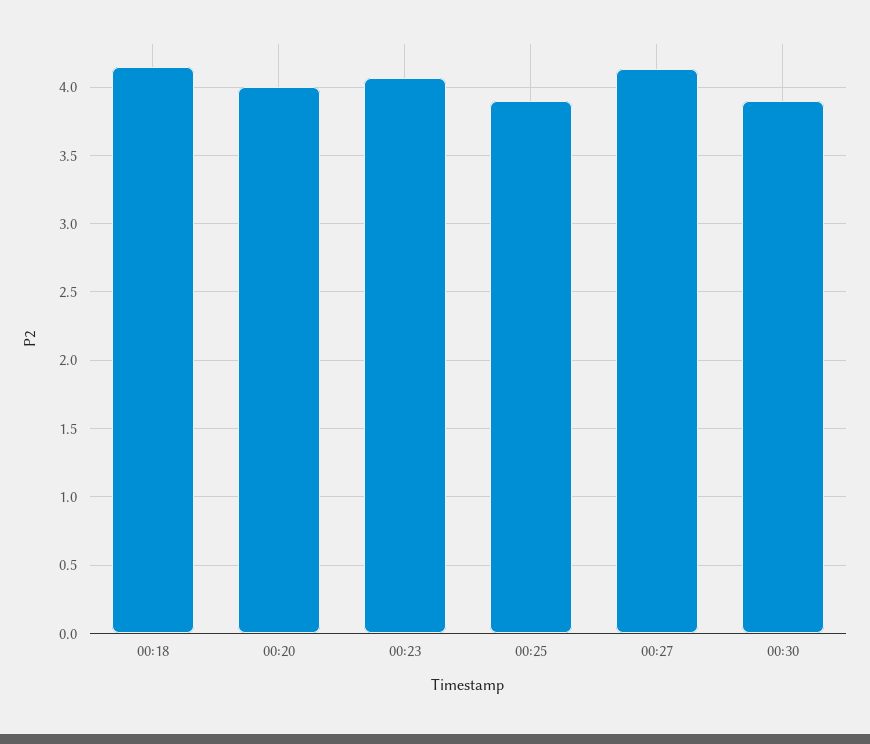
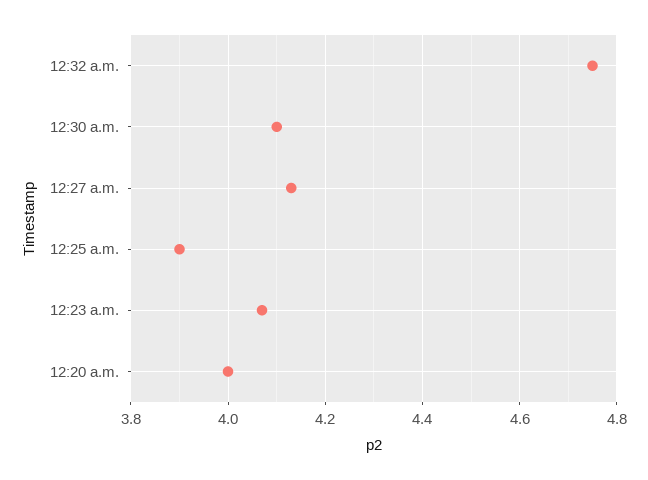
00:18: 4.15 -> none
00:30: 3.9 -> 4.1
12:32 a.m.: none -> 4.75

